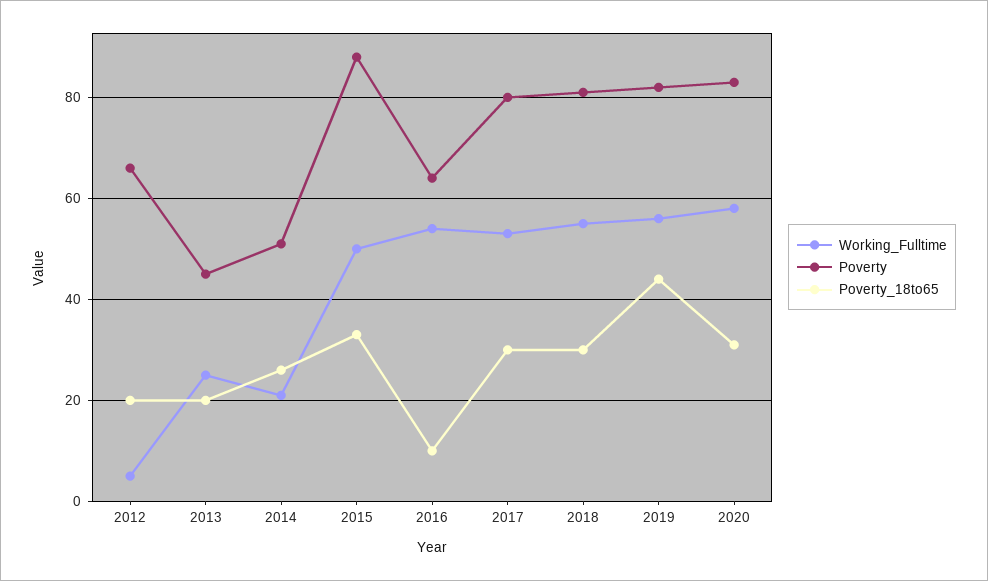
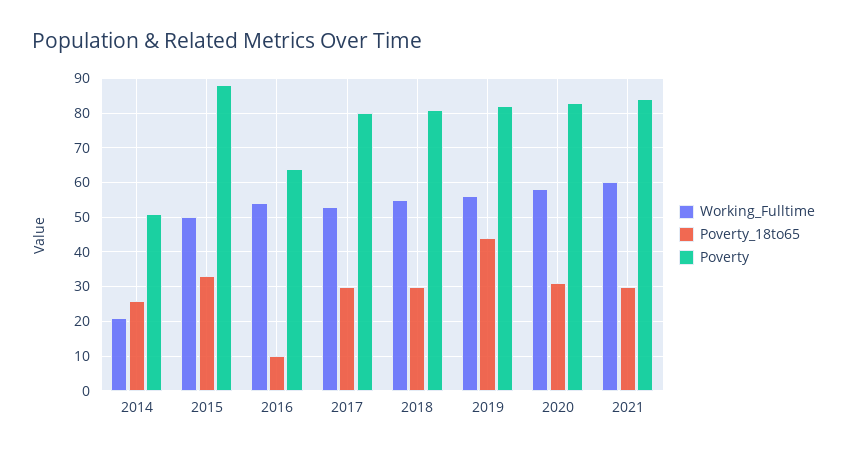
Working_Fulltime, 2012: 5 -> none
Poverty, 2012: 65 -> none
Poverty_18to65, 2012: 20 -> none
Working_Fulltime, 2013: 25 -> none
Poverty, 2013: 45 -> none
Poverty_18to65, 2013: 20 -> none
Working_Fulltime, 2021: none -> 60
Poverty_18to65, 2021: none -> 30
Poverty, 2021: none -> 85

